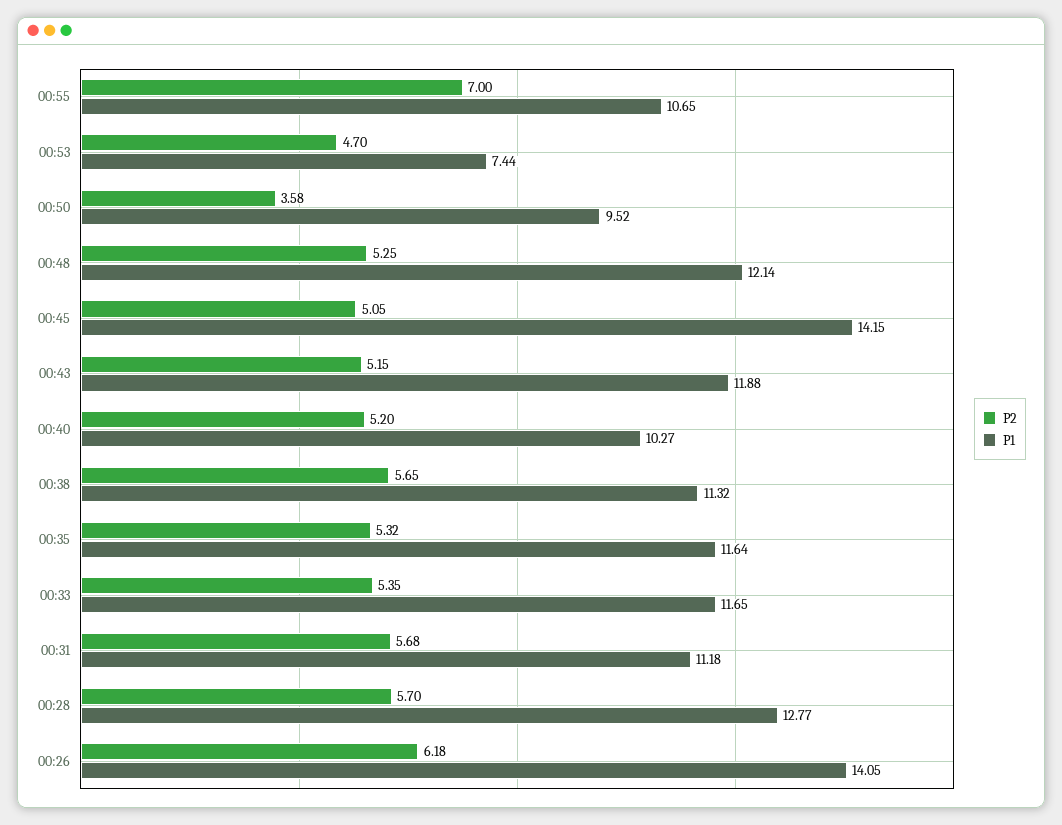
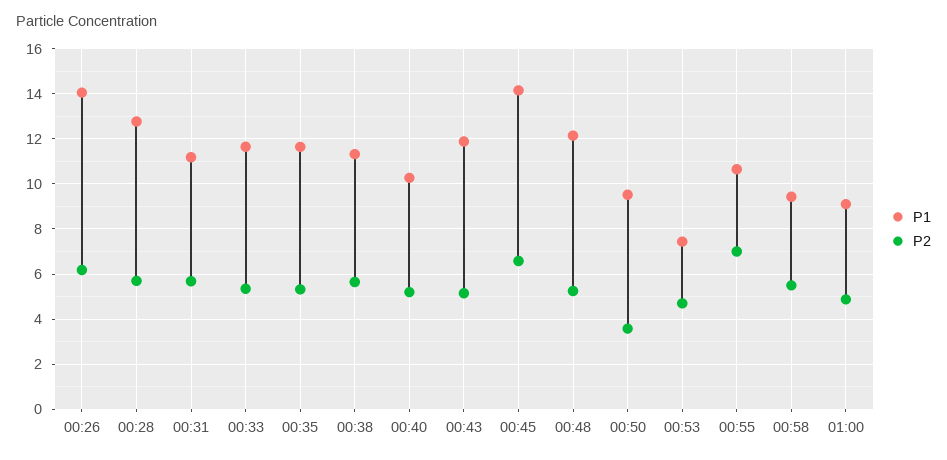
P2, 00:45: 5.05 -> 6.5
P1, 00:58: none -> 9.5
P2, 00:58: none -> 5.5
P1, 01:00: none -> 9
P2, 01:00: none -> 5

